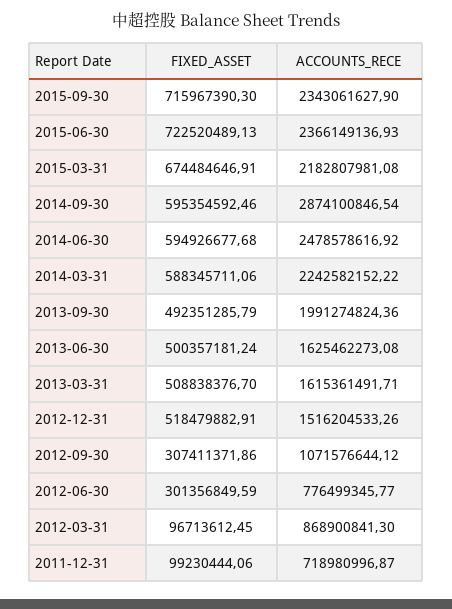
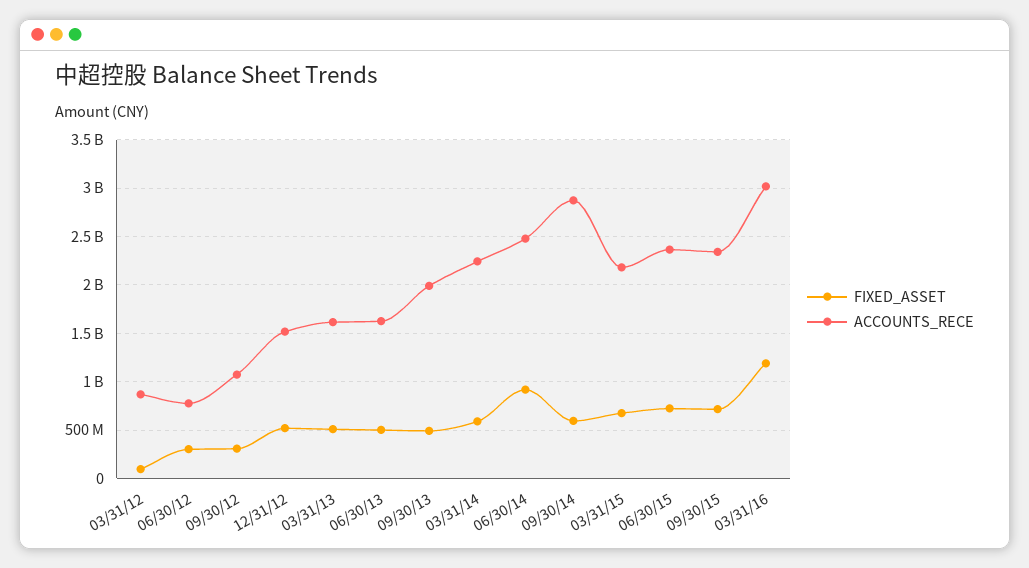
FIXED_ASSET, 2014-06-30: 594926677.68 -> 900000000
FIXED_ASSET, 2011-12-31: 99230444.06 -> none
ACCOUNTS_RECE, 2011-12-31: 718980996.87 -> none
FIXED_ASSET, 03/31/16: none -> 1200000000
ACCOUNTS_RECE, 03/31/16: none -> 3000000000

